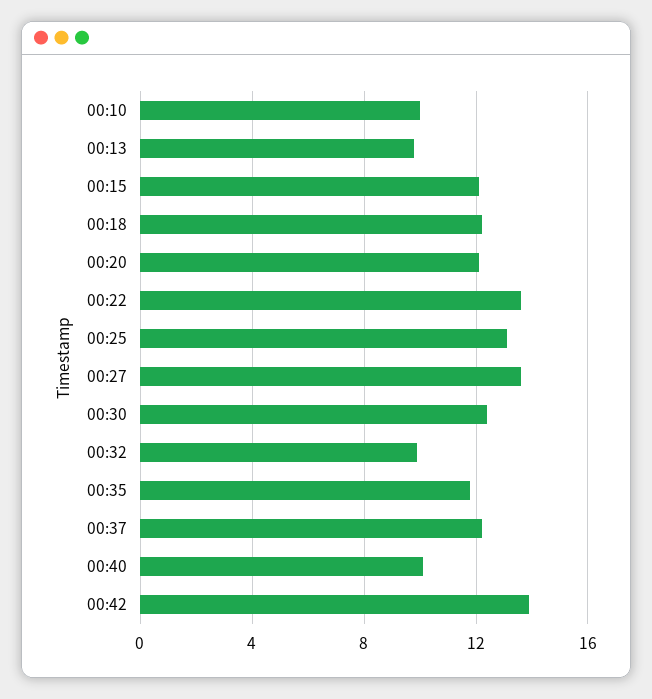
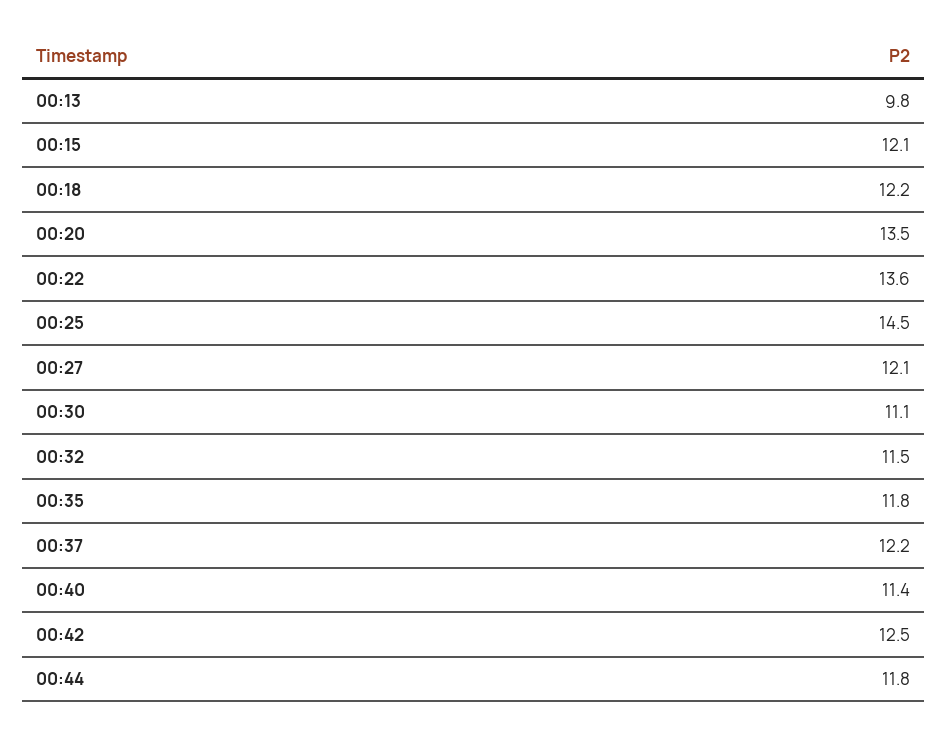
00:10: 10 -> none
00:20: 12 -> 13.5
00:25: 13 -> 14.5
00:27: 13.5 -> 12.1
00:30: 12.5 -> 11.1
00:32: 10 -> 11.5
00:40: 10 -> 11.4
00:42: 14 -> 12.5
00:44: none -> 11.8

